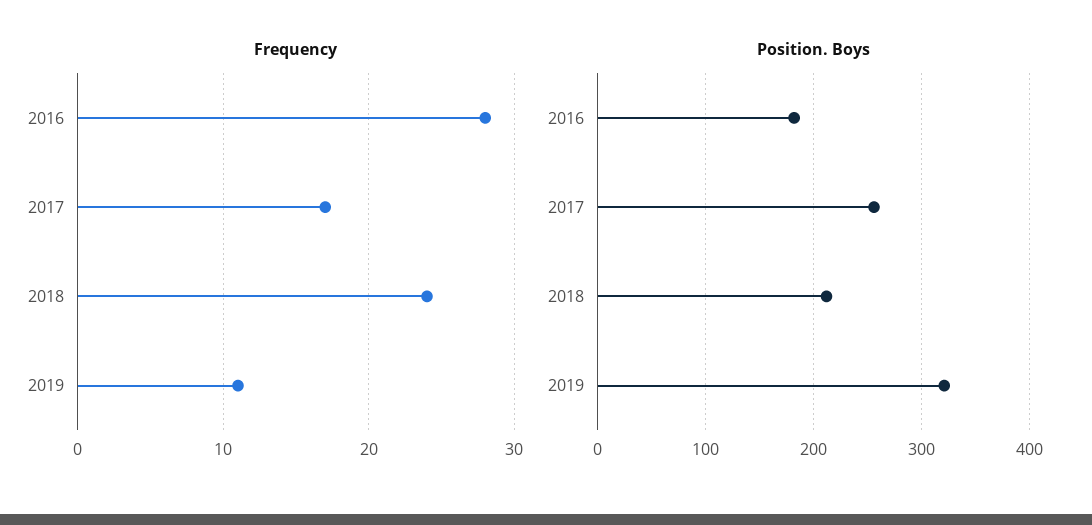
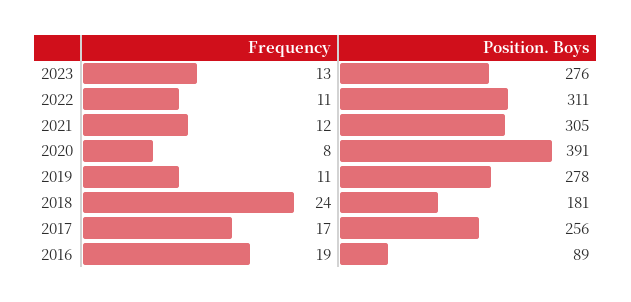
Frequency, 2016: 28 -> 19
Position. Boys, 2016: 180 -> 89
Position. Boys, 2018: 210 -> 181
Position. Boys, 2019: 320 -> 278
Frequency, 2023: none -> 13
Position. Boys, 2023: none -> 276
Frequency, 2022: none -> 11
Position. Boys, 2022: none -> 311
Frequency, 2021: none -> 12
Position. Boys, 2021: none -> 305
Frequency, 2020: none -> 8
Position. Boys, 2020: none -> 391

